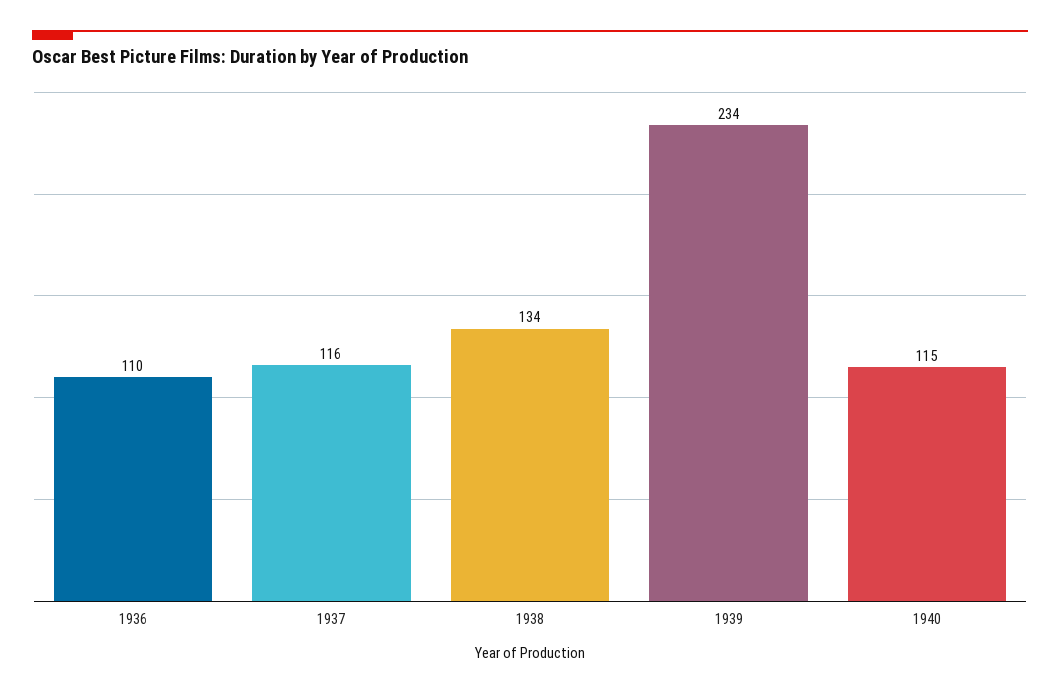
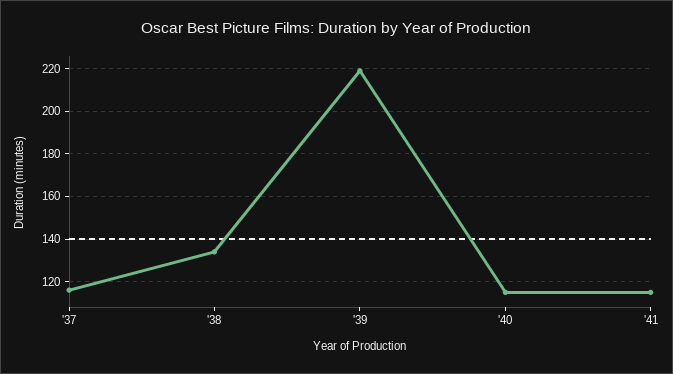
1936: 110 -> none
1939: 234 -> 220
'41: none -> 115

